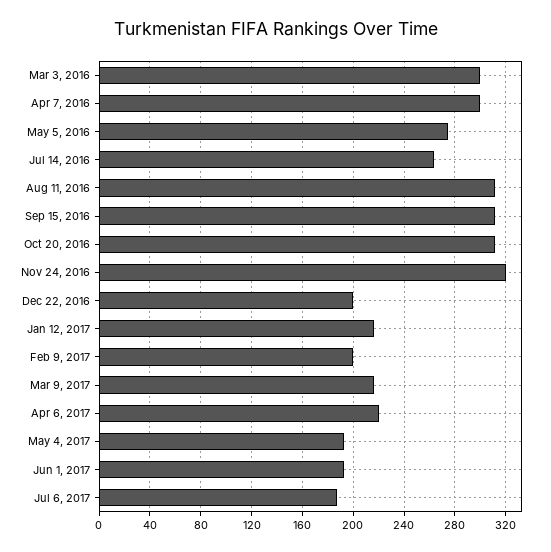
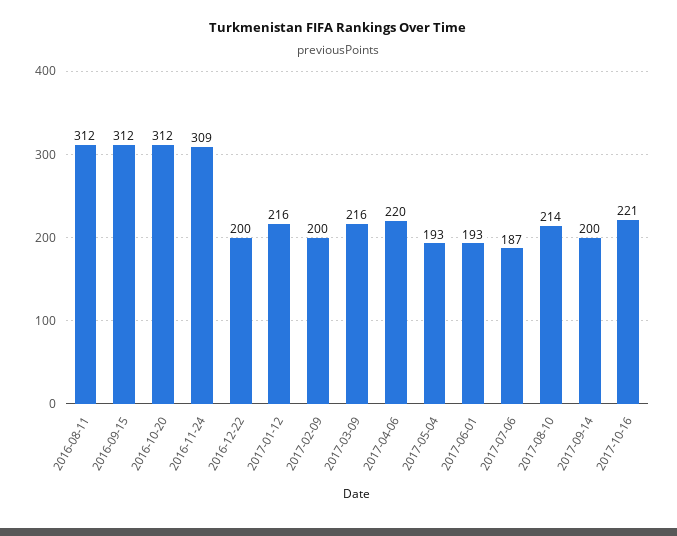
Mar 3, 2016: 300 -> none
Apr 7, 2016: 300 -> none
May 5, 2016: 275 -> none
Jul 14, 2016: 265 -> none
Nov 24, 2016: 320 -> 309
2017-08-10: none -> 214
2017-09-14: none -> 200
2017-10-16: none -> 221

